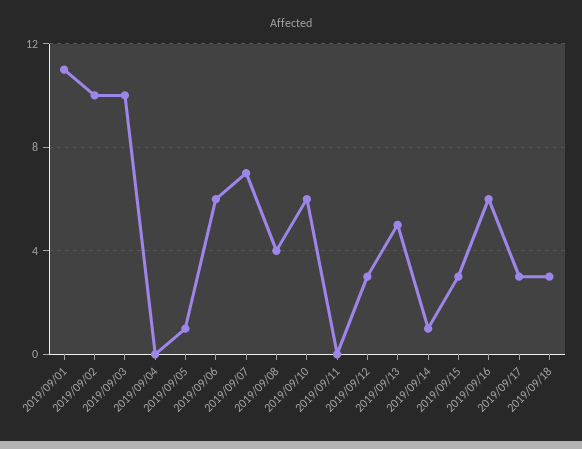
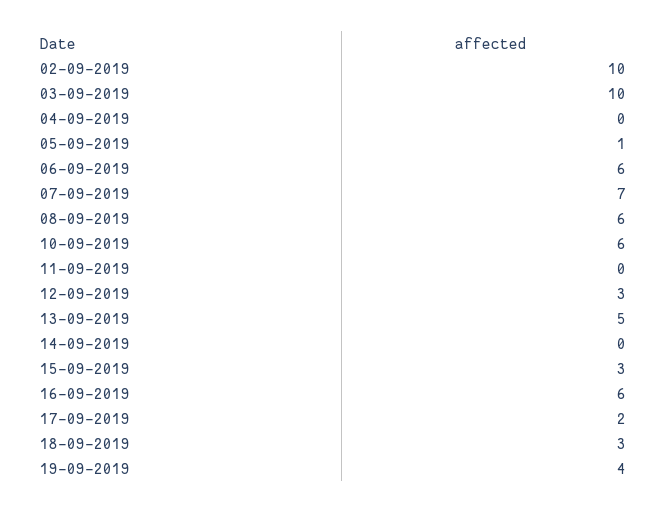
2019/09/01: 11 -> none
2019/09/08: 4 -> 6
2019/09/14: 1 -> 0
2019/09/17: 3 -> 2
19-09-2019: none -> 4

